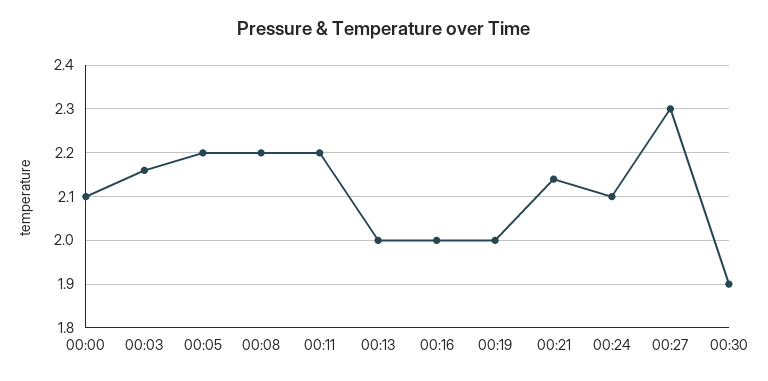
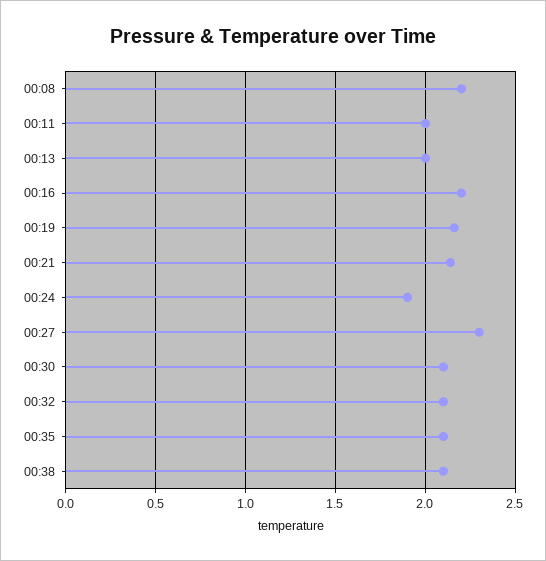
00:00: 2.1 -> none
00:03: 2.15 -> none
00:05: 2.2 -> none
00:11: 2.2 -> 2
00:16: 2 -> 2.2
00:19: 2 -> 2.15
00:24: 2.1 -> 1.9
00:30: 1.9 -> 2.1
00:32: none -> 2.1
00:35: none -> 2.1
00:38: none -> 2.1

